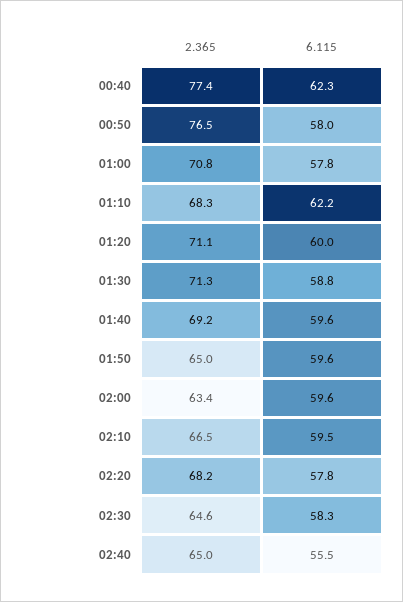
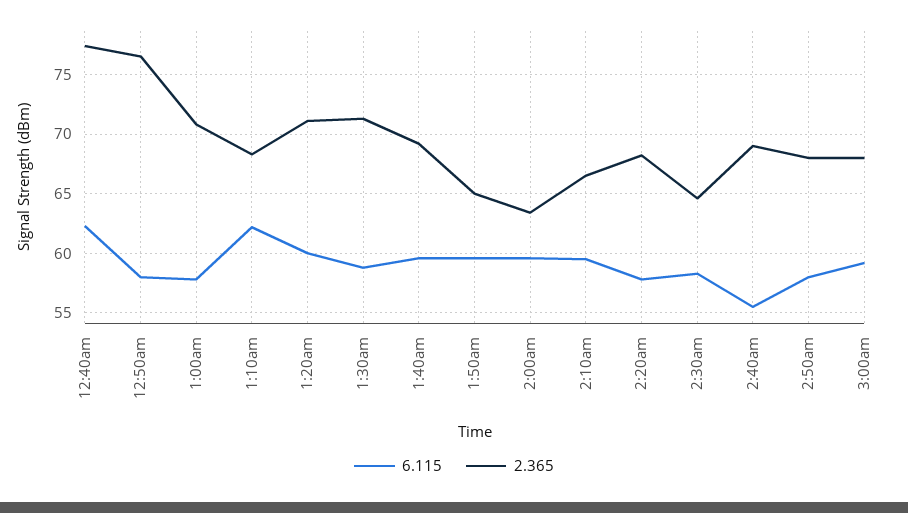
2.365, 02:40: 65 -> 69
6.115, 2:50am: none -> 58
2.365, 2:50am: none -> 68
6.115, 3:00am: none -> 59
2.365, 3:00am: none -> 68

